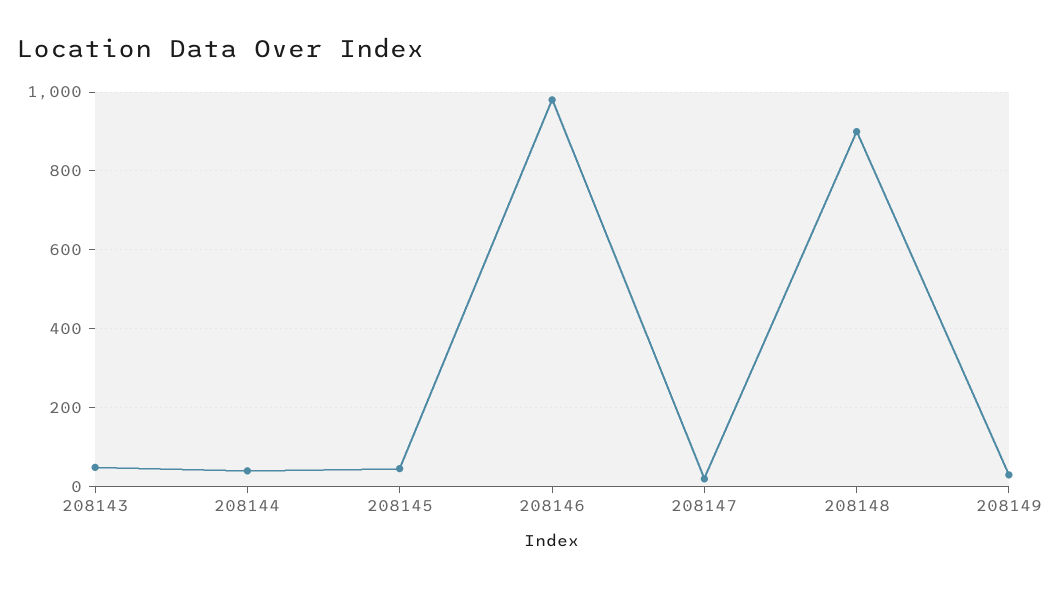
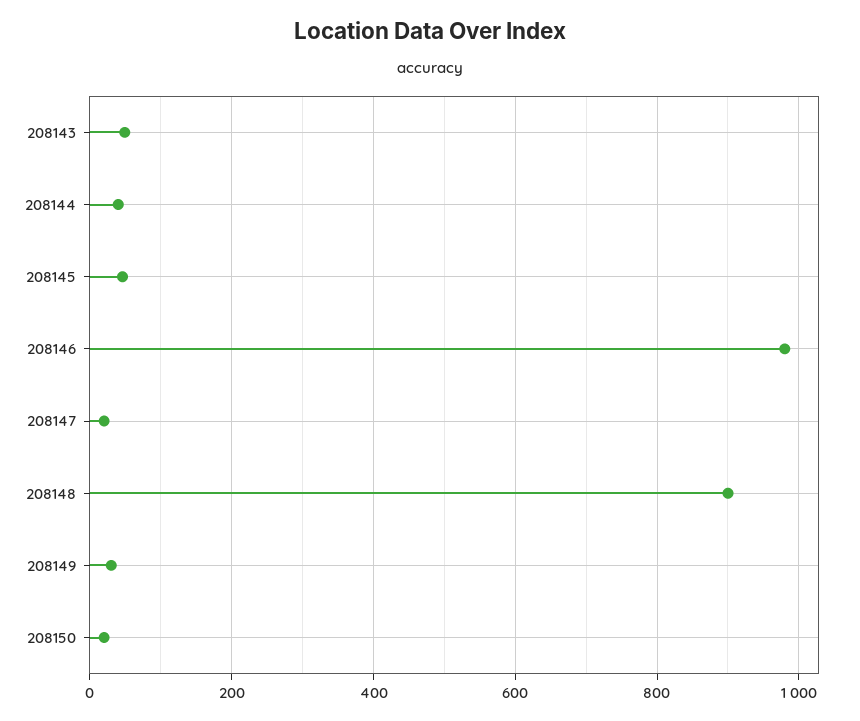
208150: none -> 20

